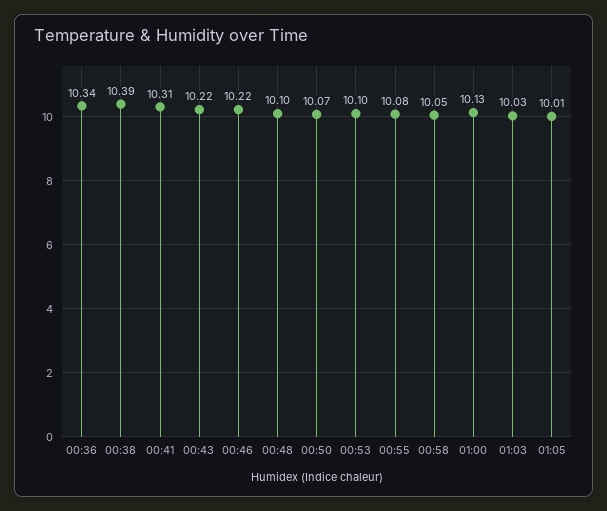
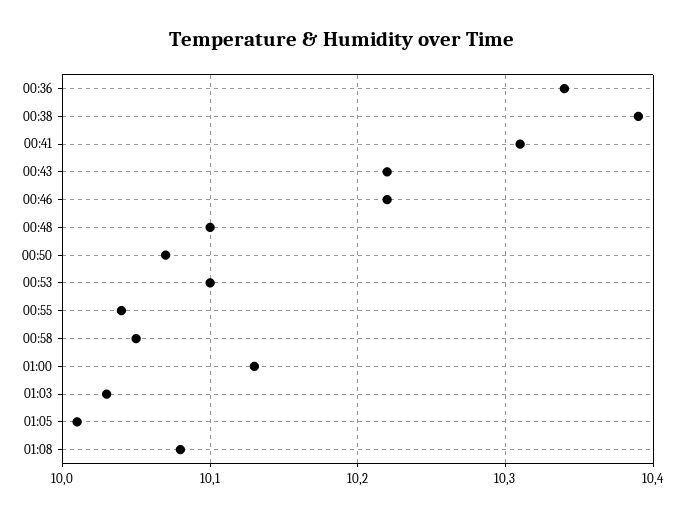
00:55: 10.08 -> 10.04
01:08: none -> 10.08

